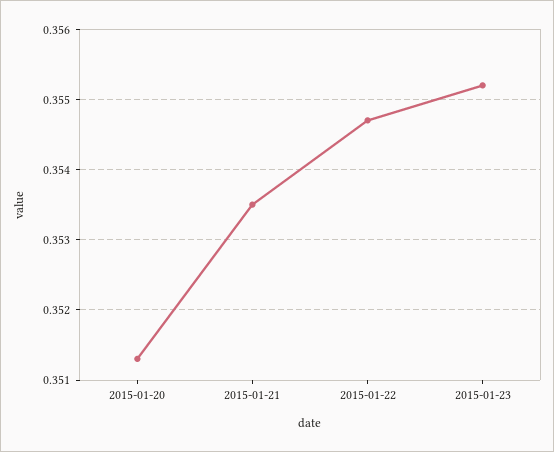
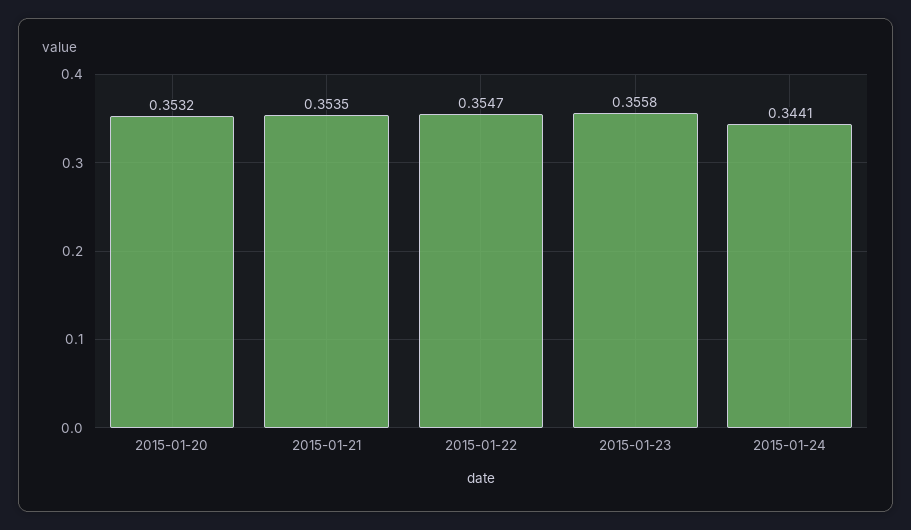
2015-01-20: 0.3513 -> 0.3532
2015-01-23: 0.3552 -> 0.3558
2015-01-24: none -> 0.3441

